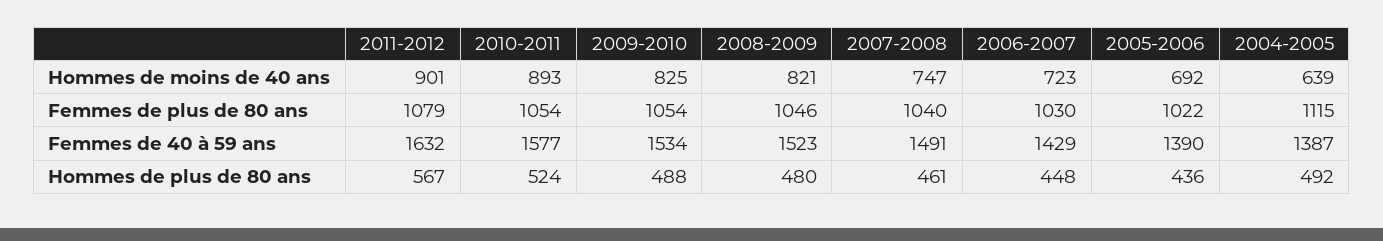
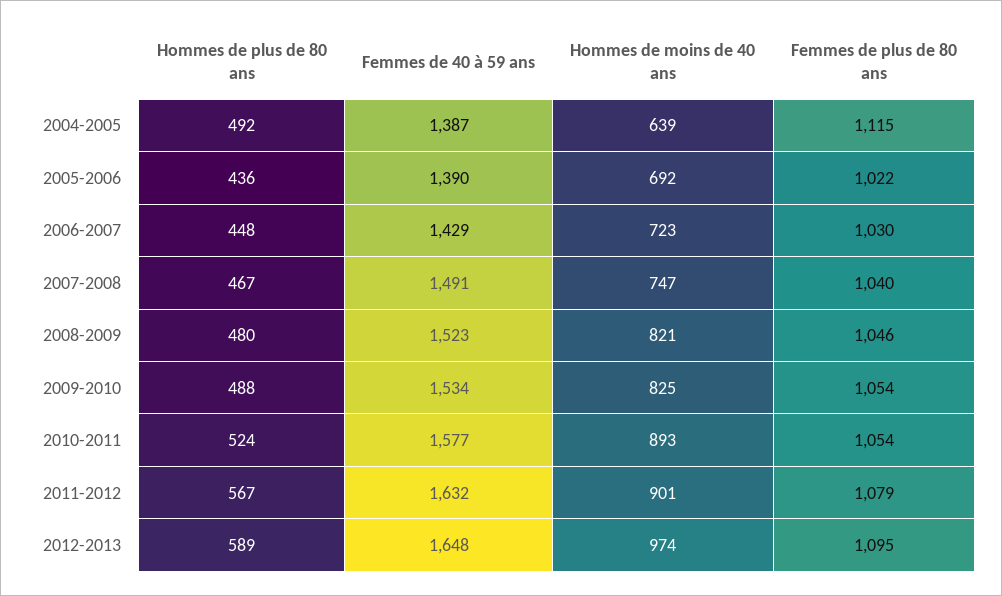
2007-2008, Hommes de plus de 80 ans: 461 -> 467
2012-2013, Hommes de plus de 80 ans: none -> 589
2012-2013, Femmes de 40 à 59 ans: none -> 1648
2012-2013, Hommes de moins de 40 ans: none -> 974
2012-2013, Femmes de plus de 80 ans: none -> 1095

